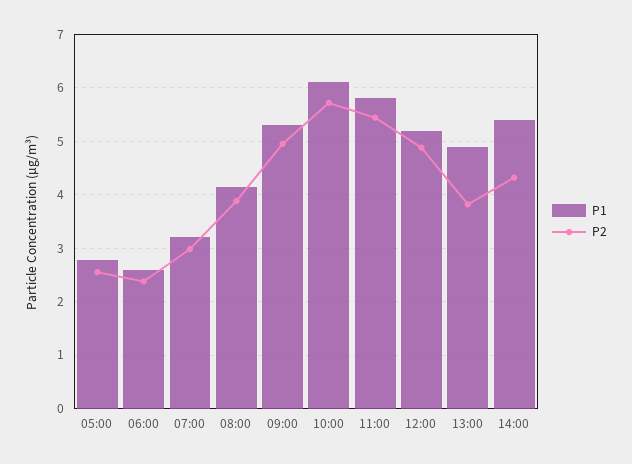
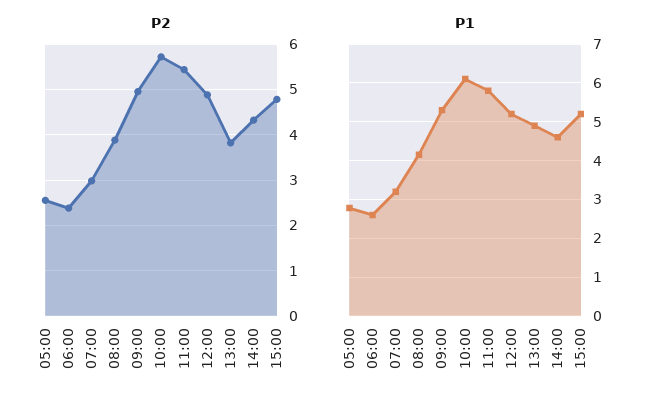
P1, 14:00: 5.4 -> 4.6
P2, 15:00: none -> 4.8
P1, 15:00: none -> 5.2

